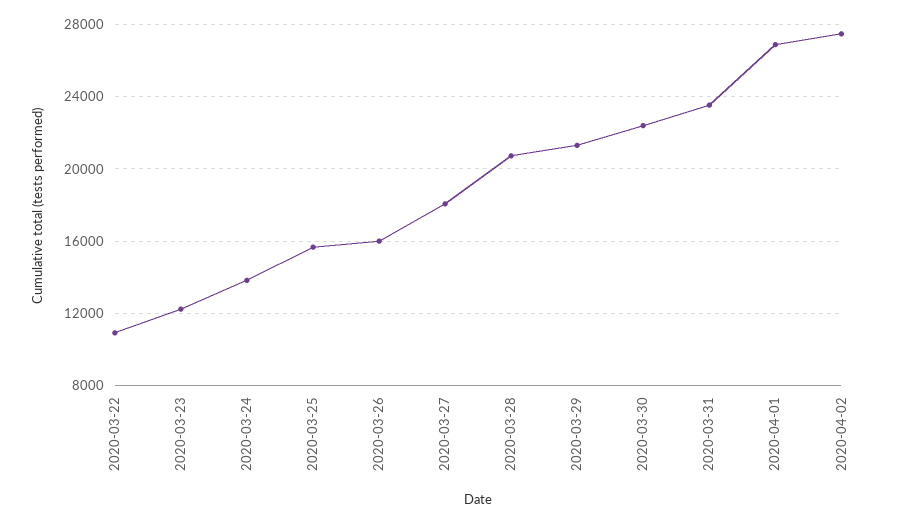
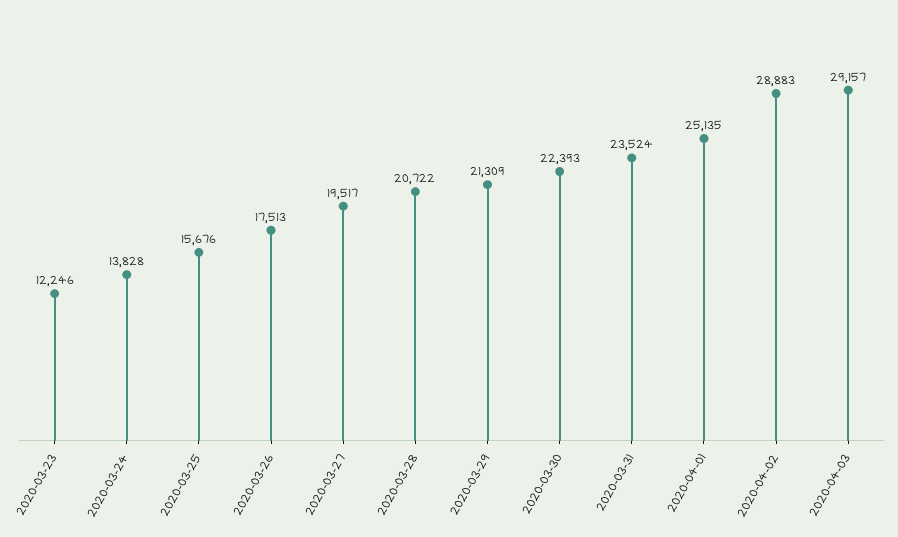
2020-03-22: 11000 -> none
2020-03-26: 16000 -> 17513
2020-03-27: 18000 -> 19517
2020-04-01: 27000 -> 25135
2020-04-02: 27500 -> 28883
2020-04-03: none -> 29157

